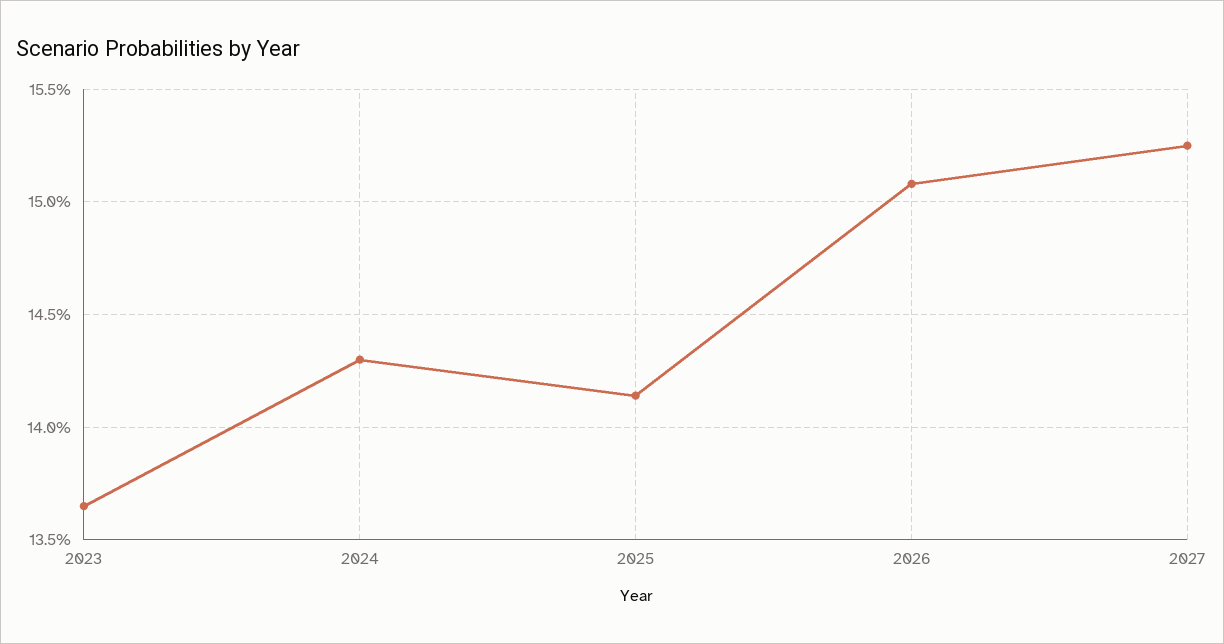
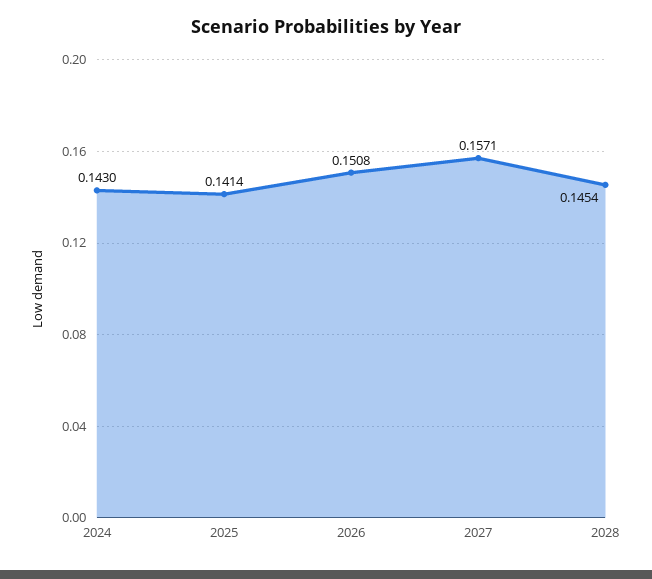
2023: 0.1365 -> none
2027: 0.1525 -> 0.1571
2028: none -> 0.1454

